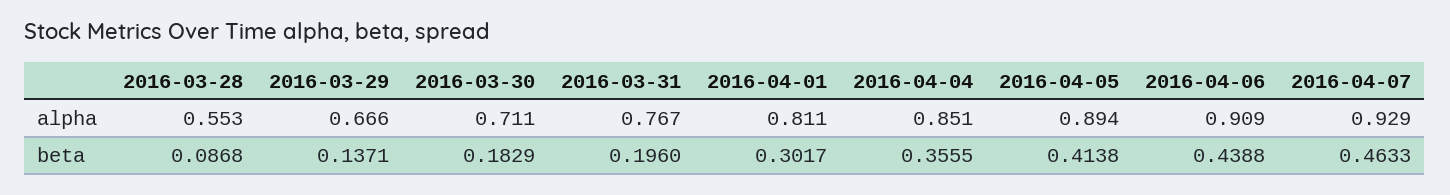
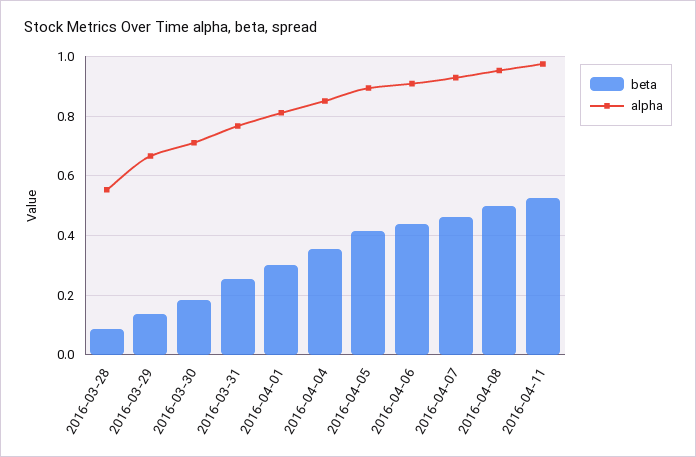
beta, 2016-03-31: 0.196 -> 0.25
beta, 2016-04-08: none -> 0.5
alpha, 2016-04-08: none -> 0.95
beta, 2016-04-11: none -> 0.525
alpha, 2016-04-11: none -> 0.975

